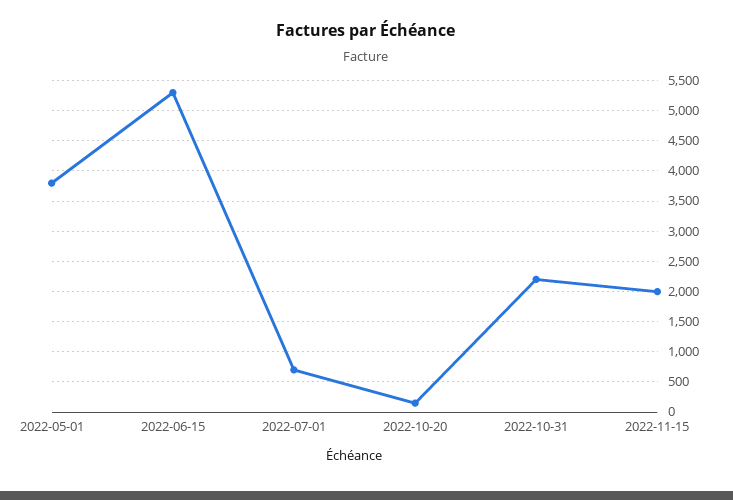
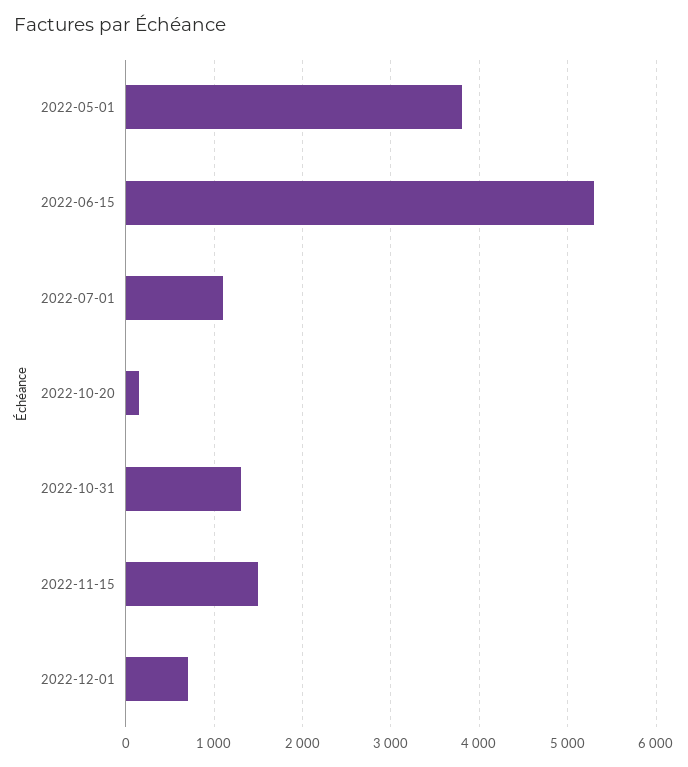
2022-07-01: 700 -> 1100
2022-10-31: 2200 -> 1300
2022-11-15: 2000 -> 1500
2022-12-01: none -> 700

